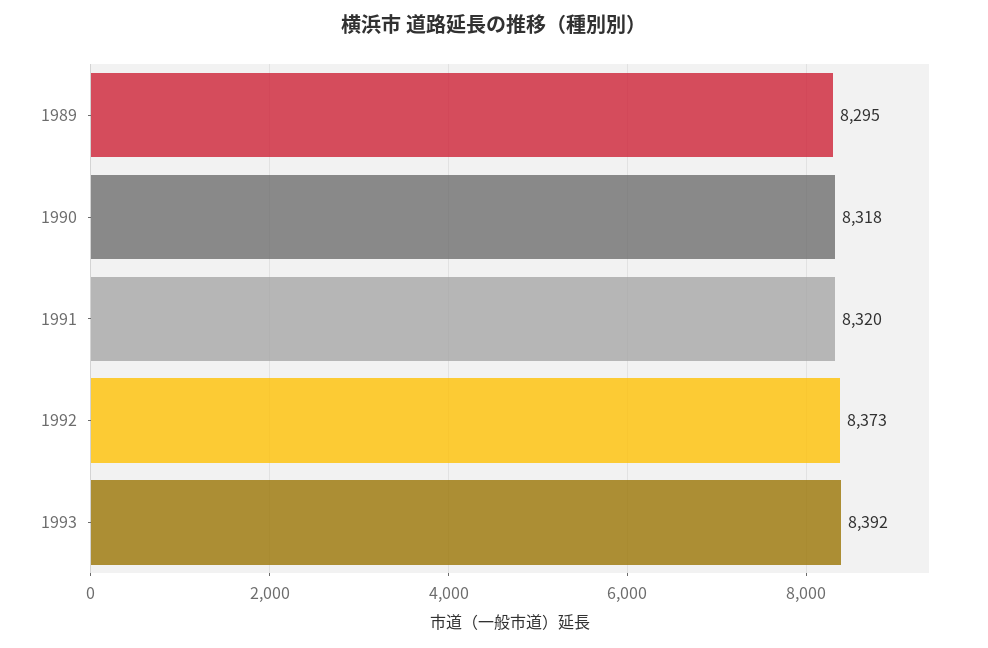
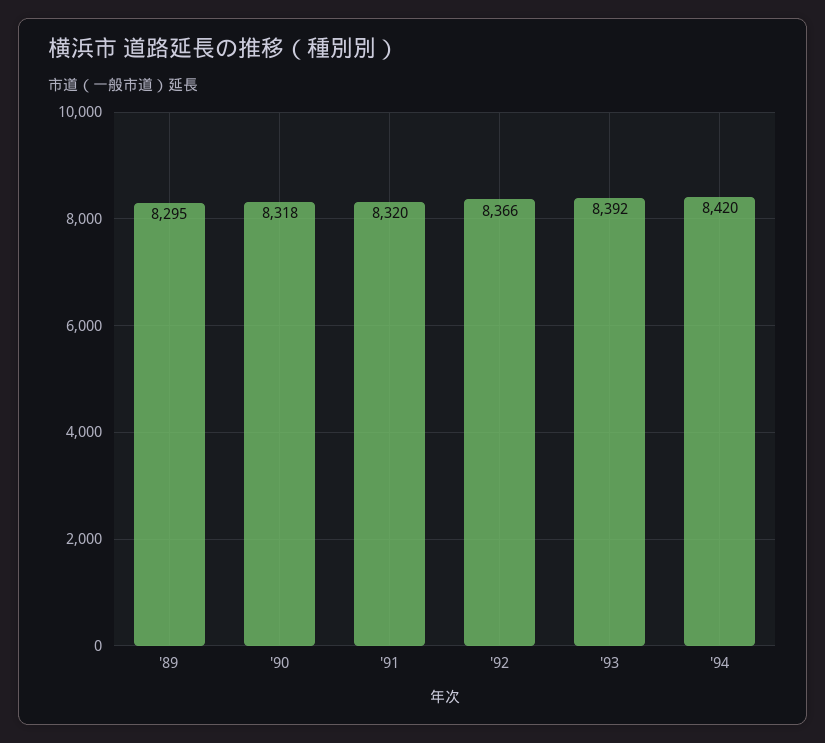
1992: 8373 -> 8366
'94: none -> 8420

